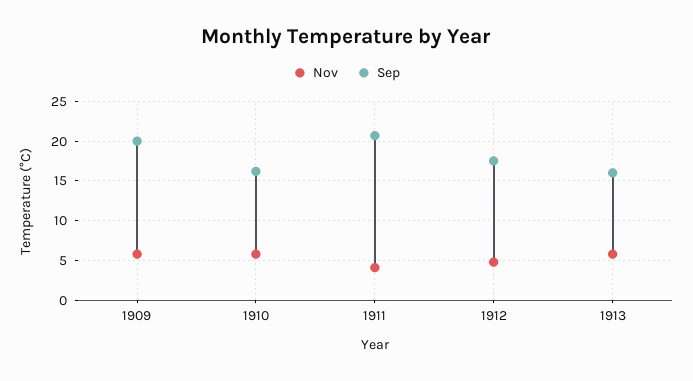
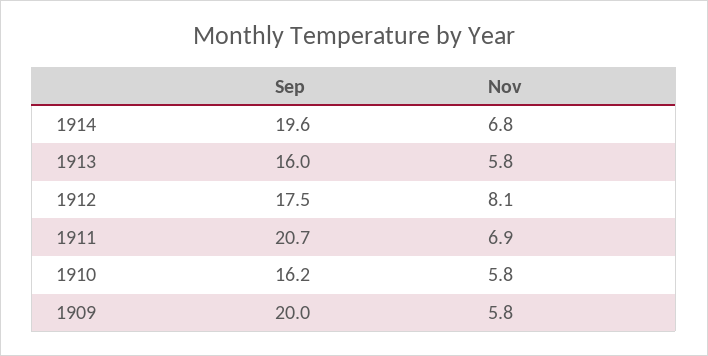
Nov, 1911: 4 -> 6.9
Nov, 1912: 5 -> 8.1
Sep, 1914: none -> 19.6
Nov, 1914: none -> 6.8

